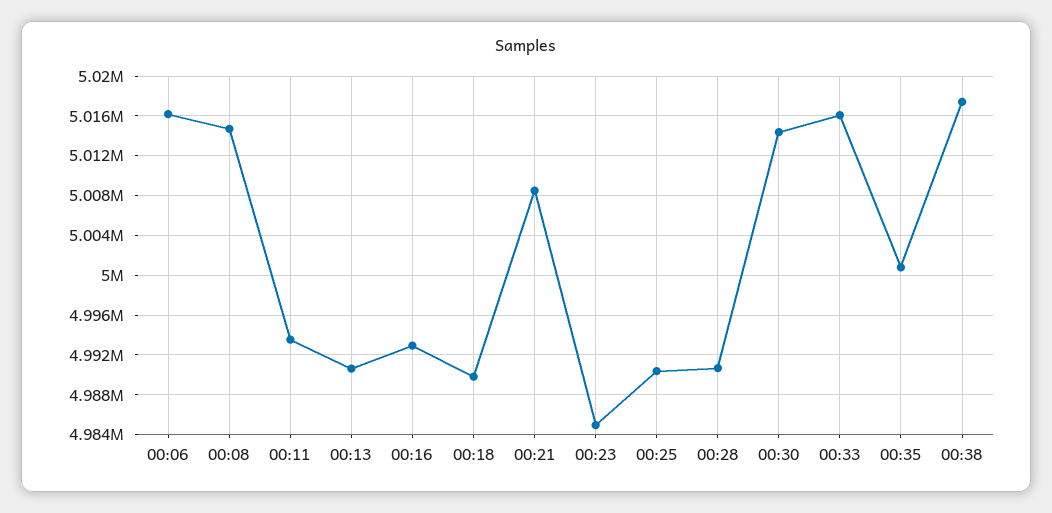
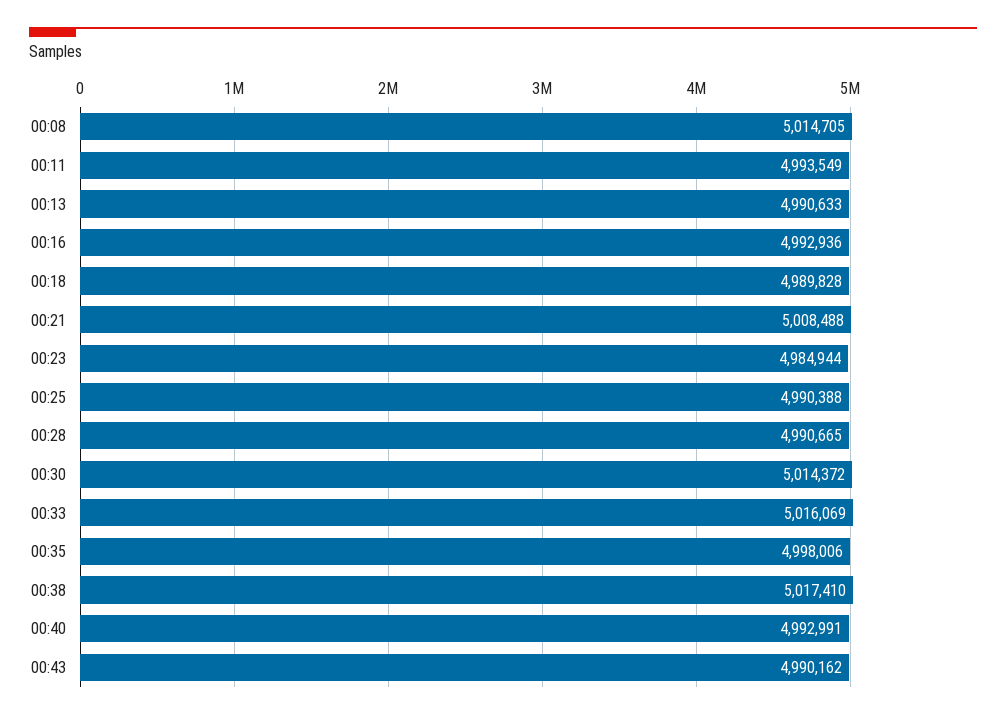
00:06: 5016000 -> none
00:35: 5001000 -> 4998006
00:40: none -> 4992991
00:43: none -> 4990162

